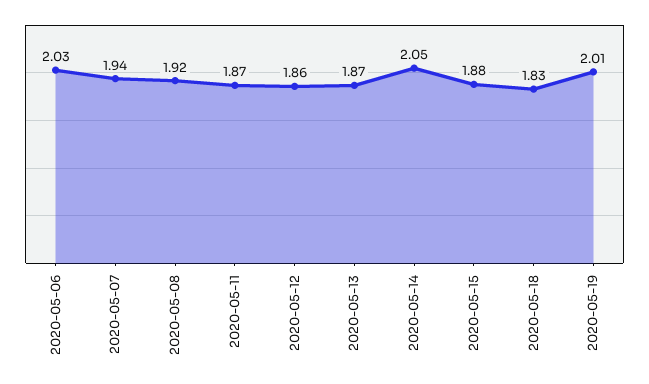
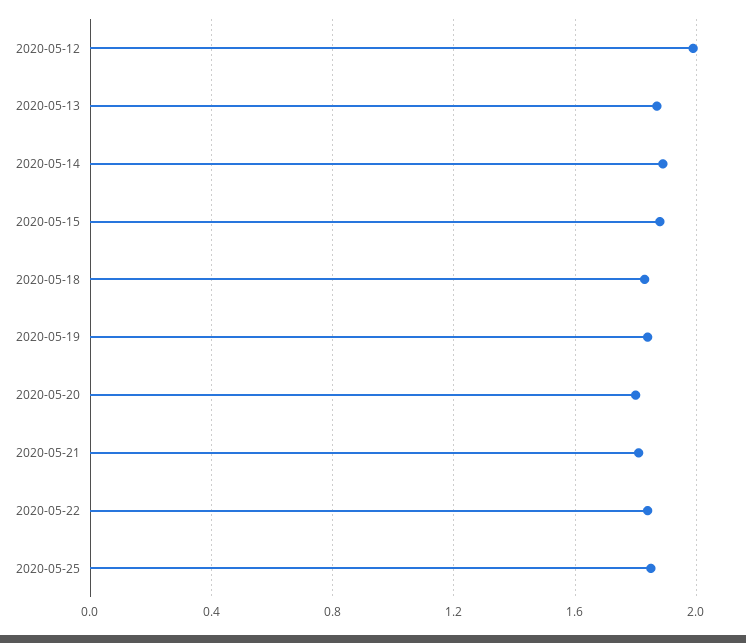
2020-05-06: 2.03 -> none
2020-05-07: 1.94 -> none
2020-05-08: 1.92 -> none
2020-05-11: 1.87 -> none
2020-05-12: 1.86 -> 2
2020-05-14: 2.05 -> 1.9
2020-05-19: 2.01 -> 1.85
2020-05-20: none -> 1.8
2020-05-21: none -> 1.8
2020-05-22: none -> 1.85
2020-05-25: none -> 1.85

